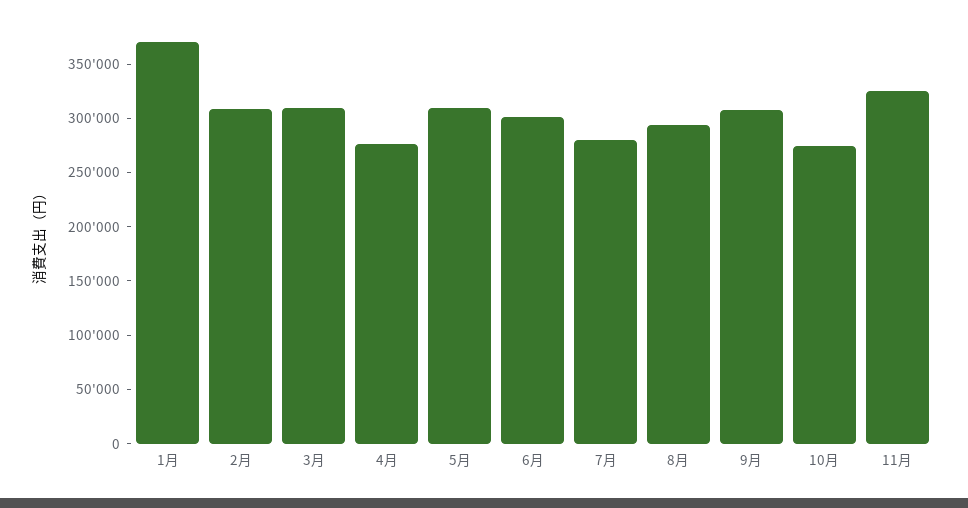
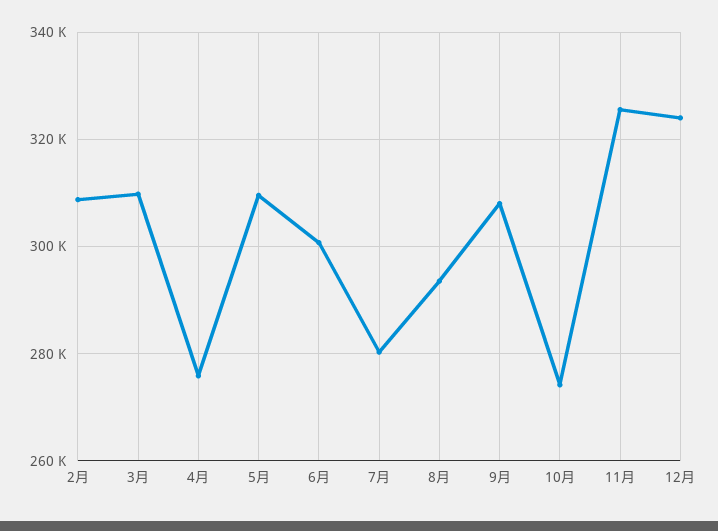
1月: 370000 -> none
12月: none -> 324000

